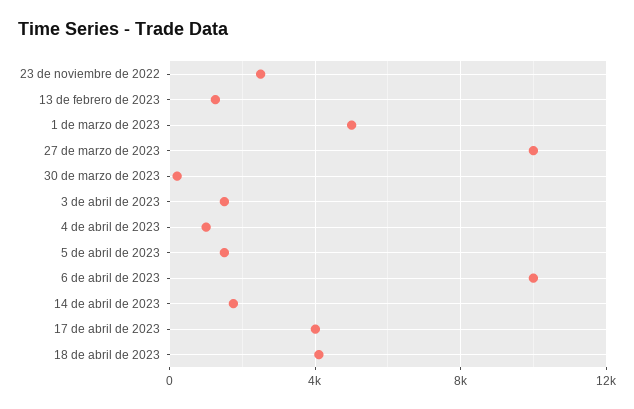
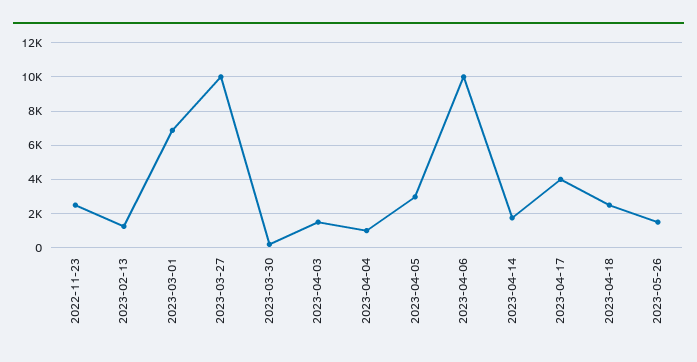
1 de marzo de 2023: 5000 -> 7000
5 de abril de 2023: 1500 -> 3000
18 de abril de 2023: 4000 -> 2500
2023-05-26: none -> 1500

